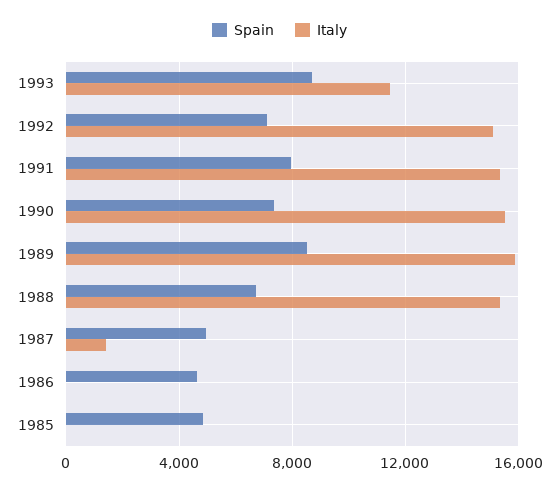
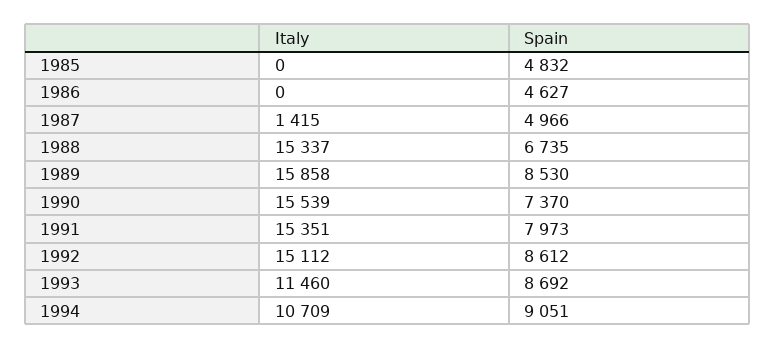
Spain, 1992: 7000 -> 8612
Italy, 1994: none -> 10709
Spain, 1994: none -> 9051

